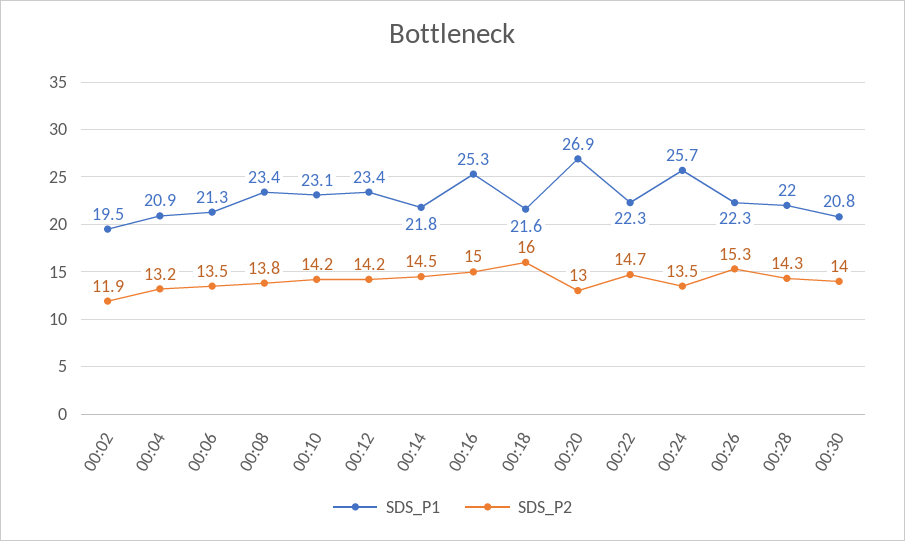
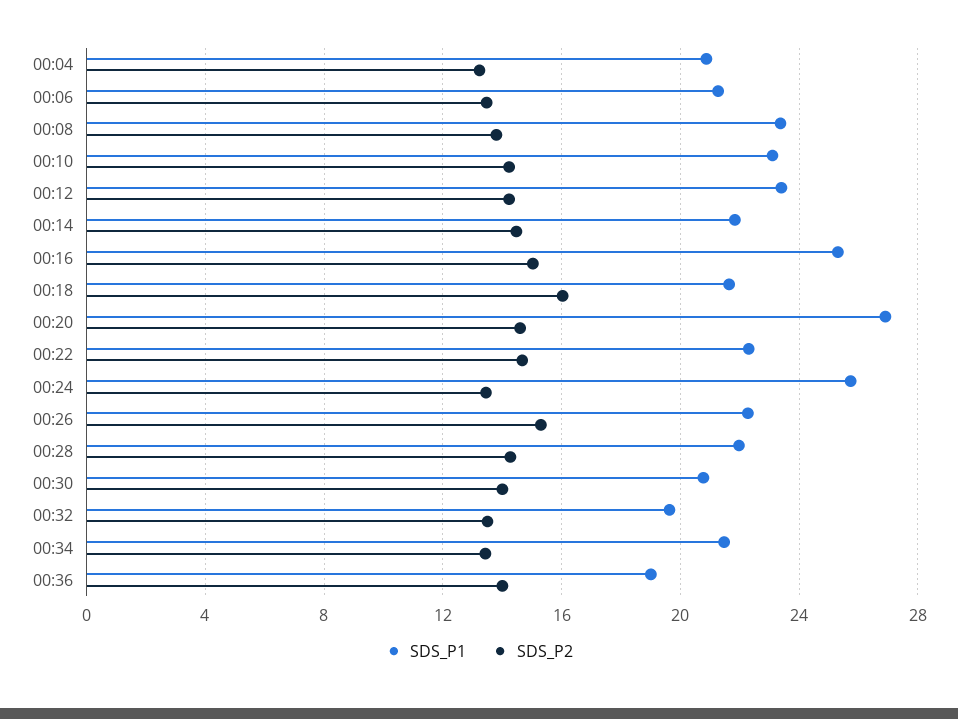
SDS_P1, 00:02: 19.5 -> none
SDS_P2, 00:02: 11.9 -> none
SDS_P2, 00:20: 13 -> 14.5
SDS_P1, 00:32: none -> 19.5
SDS_P2, 00:32: none -> 13.5
SDS_P1, 00:34: none -> 21.5
SDS_P2, 00:34: none -> 13.5
SDS_P1, 00:36: none -> 19
SDS_P2, 00:36: none -> 14

